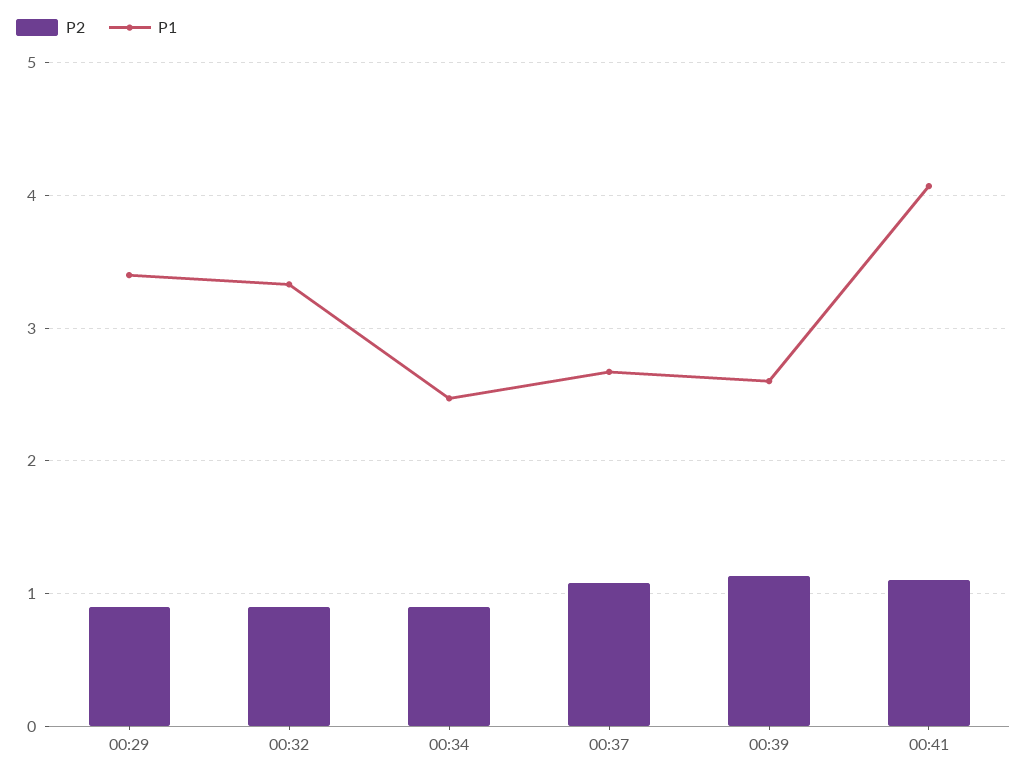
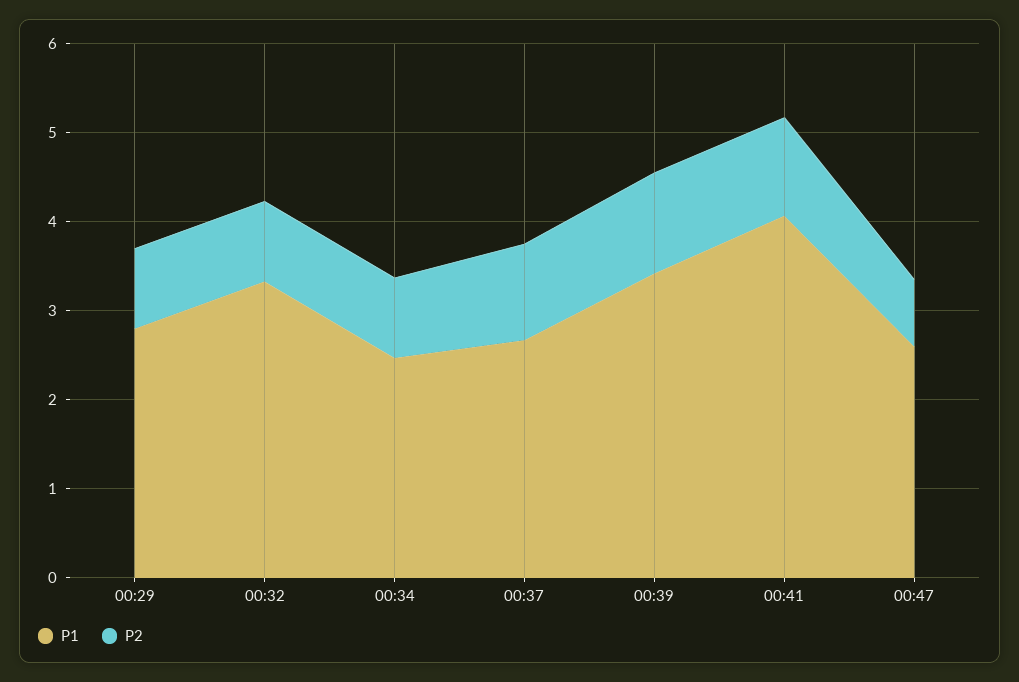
P1, 00:29: 3.4 -> 2.8
P1, 00:39: 2.6 -> 3.4
P1, 00:47: none -> 2.6
P2, 00:47: none -> 0.8

